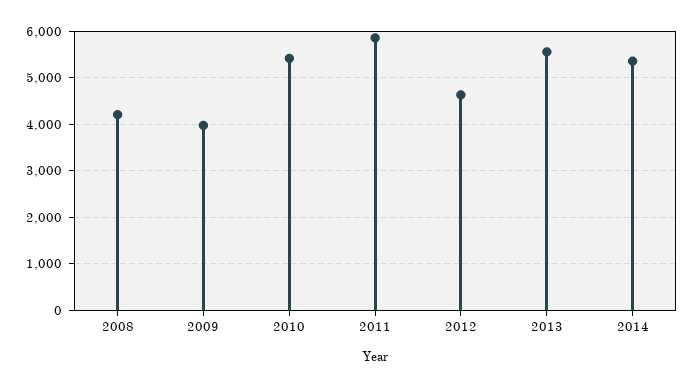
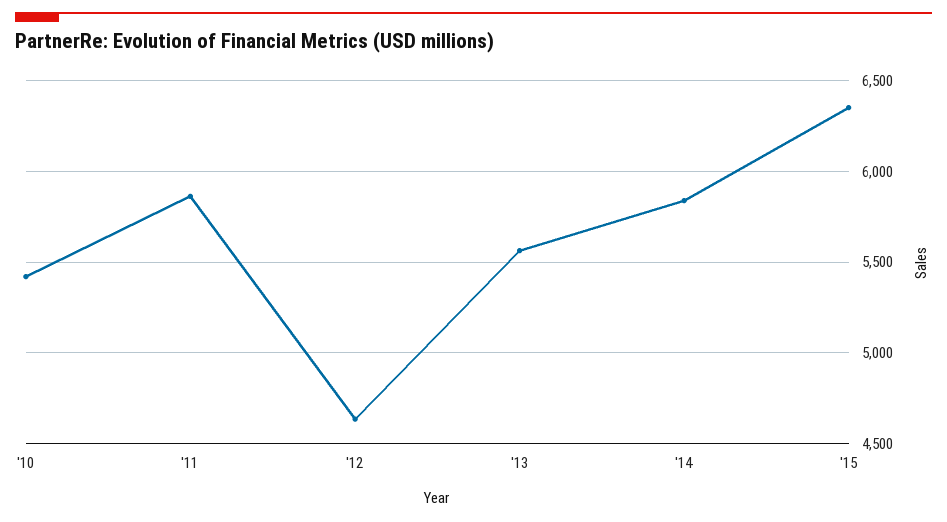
2008: 4200 -> none
2009: 4000 -> none
2014: 5400 -> 5850
'15: none -> 6350

